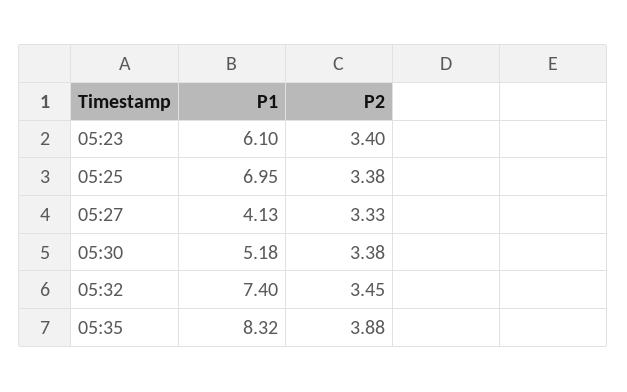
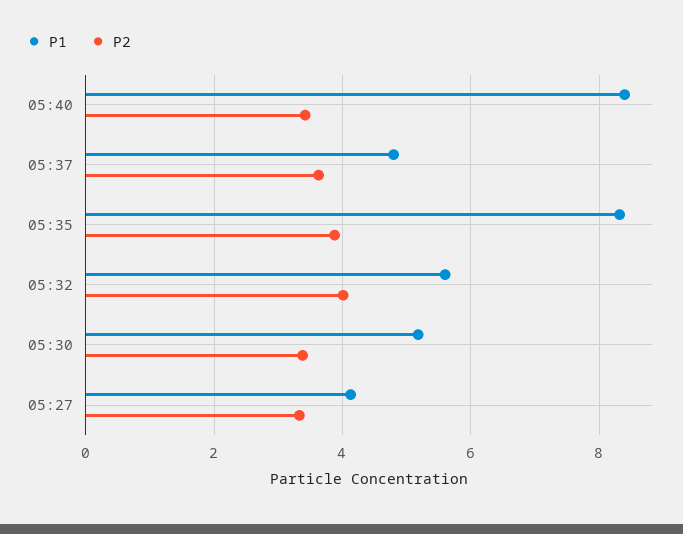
P1, 05:23: 6.1 -> none
P2, 05:23: 3.4 -> none
P1, 05:25: 6.95 -> none
P2, 05:25: 3.38 -> none
P1, 05:32: 7.4 -> 5.6
P2, 05:32: 3.45 -> 4
P1, 05:40: none -> 8.4
P2, 05:40: none -> 3.4
P1, 05:37: none -> 4.8
P2, 05:37: none -> 3.6

